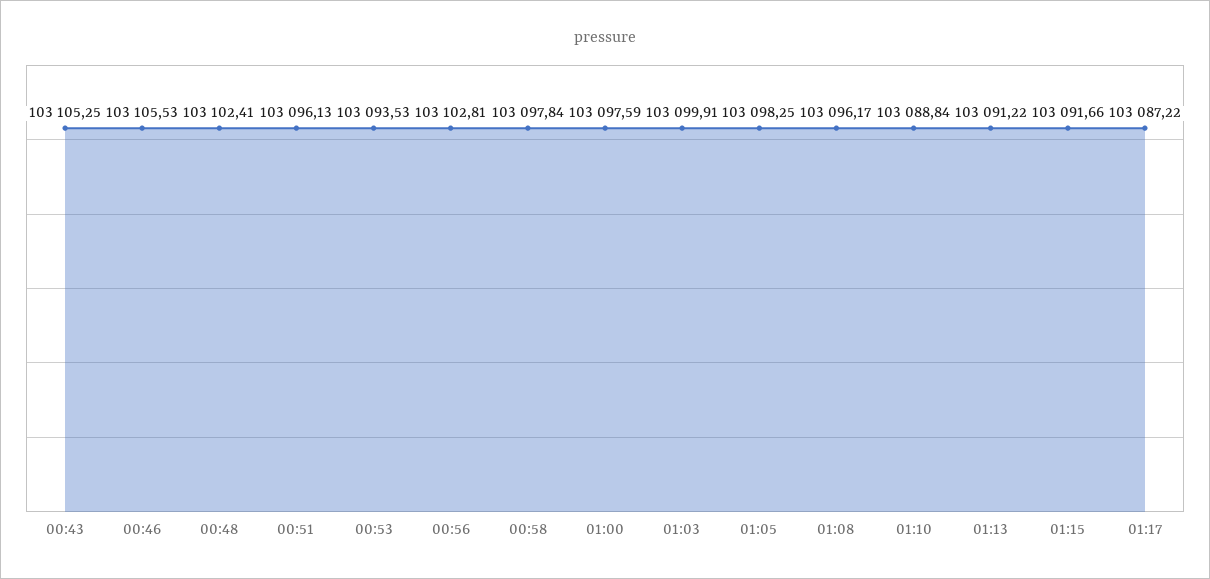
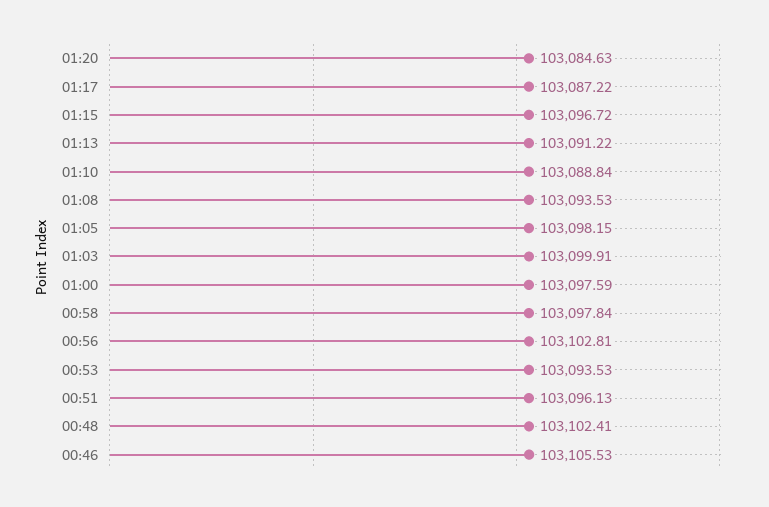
00:43: 103105.25 -> none
01:05: 103098.25 -> 103098.15
01:08: 103096.17 -> 103093.53
01:15: 103091.66 -> 103096.72
01:20: none -> 103084.63

